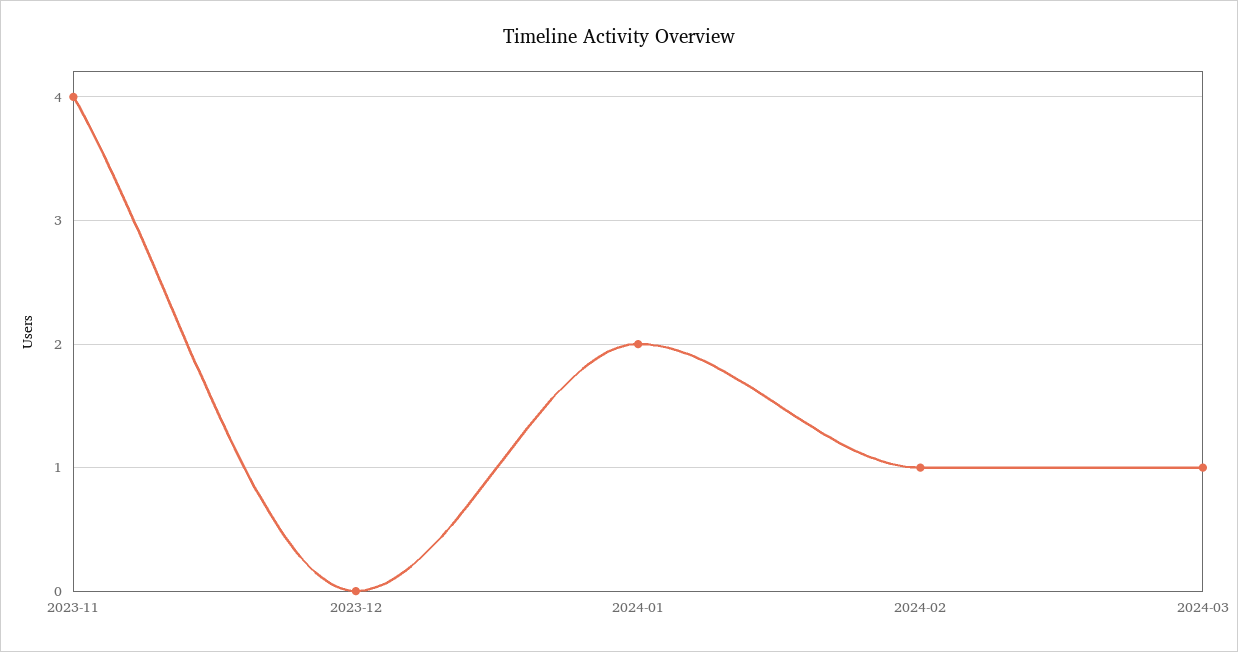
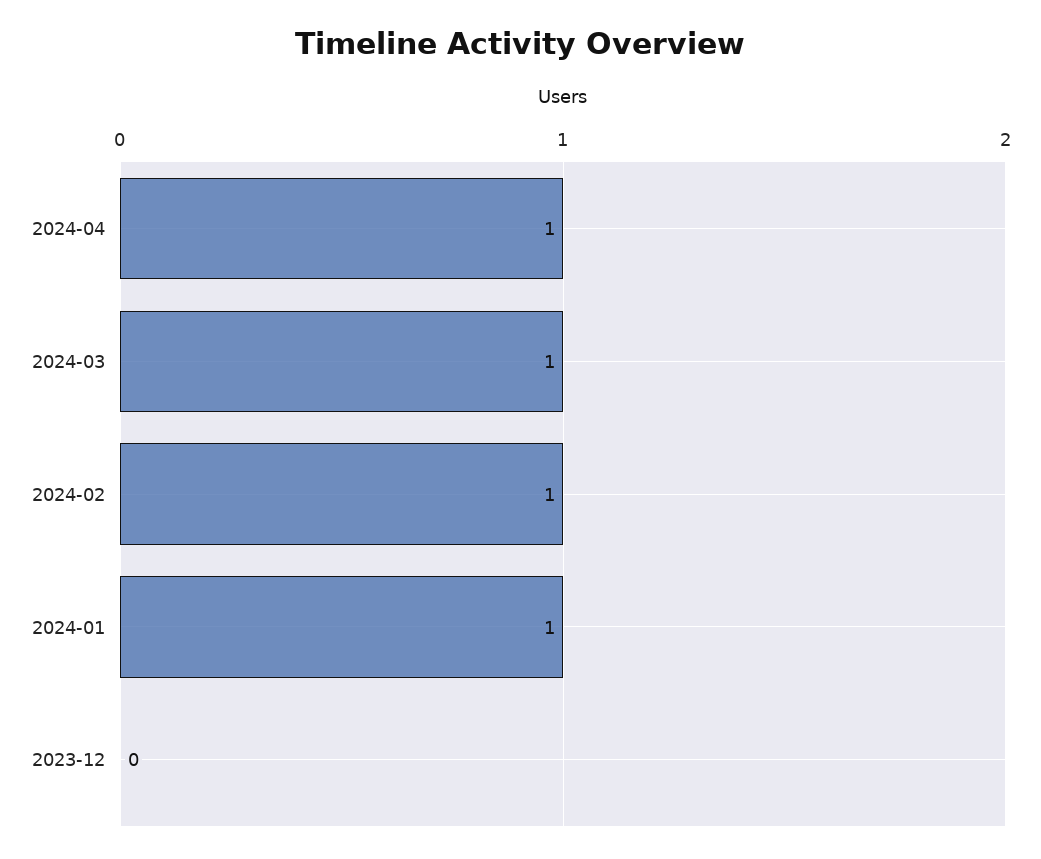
2023-11: 4 -> none
2024-01: 2 -> 1
2024-04: none -> 1

